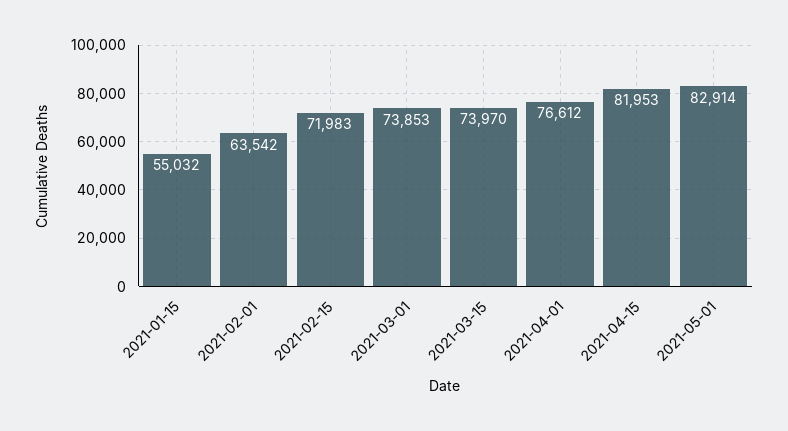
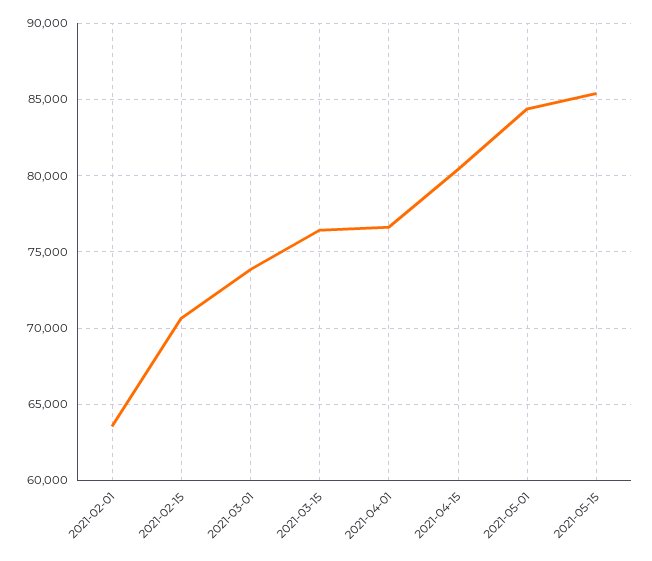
2021-01-15: 55032 -> none
2021-02-15: 71983 -> 70500
2021-03-15: 73970 -> 76500
2021-04-15: 81953 -> 80500
2021-05-01: 82914 -> 84500
2021-05-15: none -> 85500

